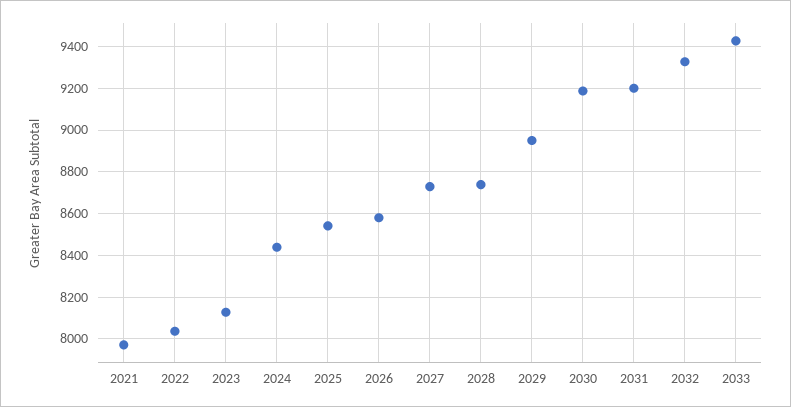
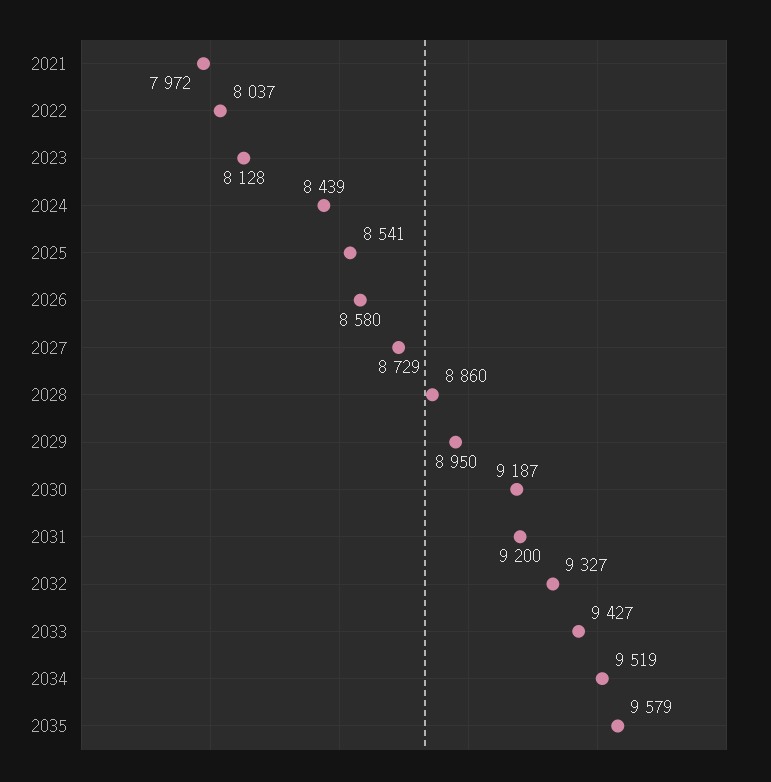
2028: 8750 -> 8860
2034: none -> 9519
2035: none -> 9579

